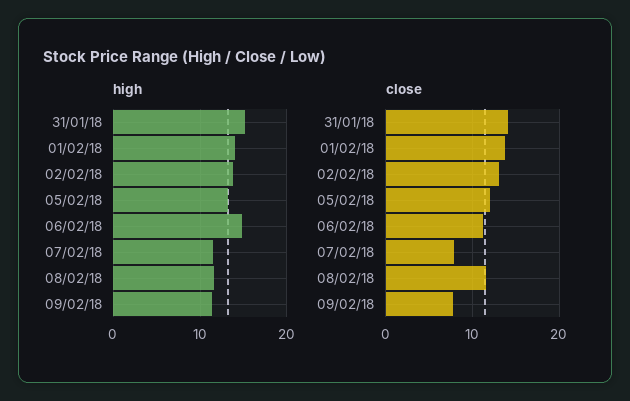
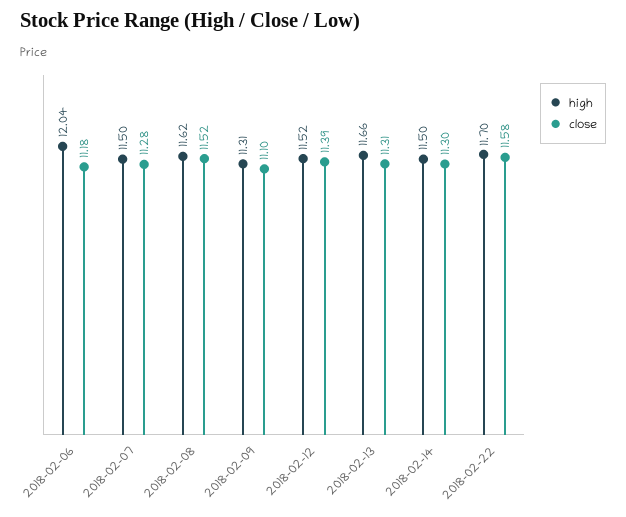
high, 31/01/18: 15 -> none
high, 01/02/18: 14 -> none
high, 02/02/18: 14 -> none
high, 05/02/18: 13 -> none
high, 06/02/18: 15 -> 12.04
close, 31/01/18: 14 -> none
close, 01/02/18: 14 -> none
close, 02/02/18: 13 -> none
close, 05/02/18: 12 -> none
close, 07/02/18: 8 -> 11.28
close, 09/02/18: 8 -> 11.1
high, 2018-02-12: none -> 11.52
close, 2018-02-12: none -> 11.39
high, 2018-02-13: none -> 11.66
close, 2018-02-13: none -> 11.31
high, 2018-02-14: none -> 11.5
close, 2018-02-14: none -> 11.3
high, 2018-02-22: none -> 11.7
close, 2018-02-22: none -> 11.58

